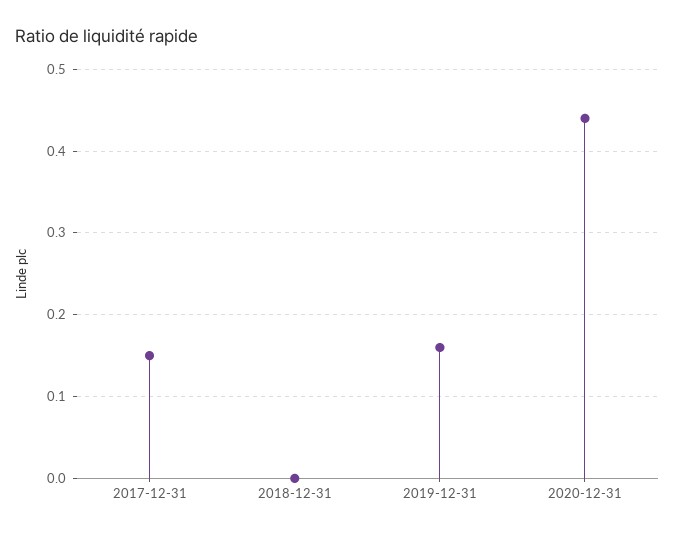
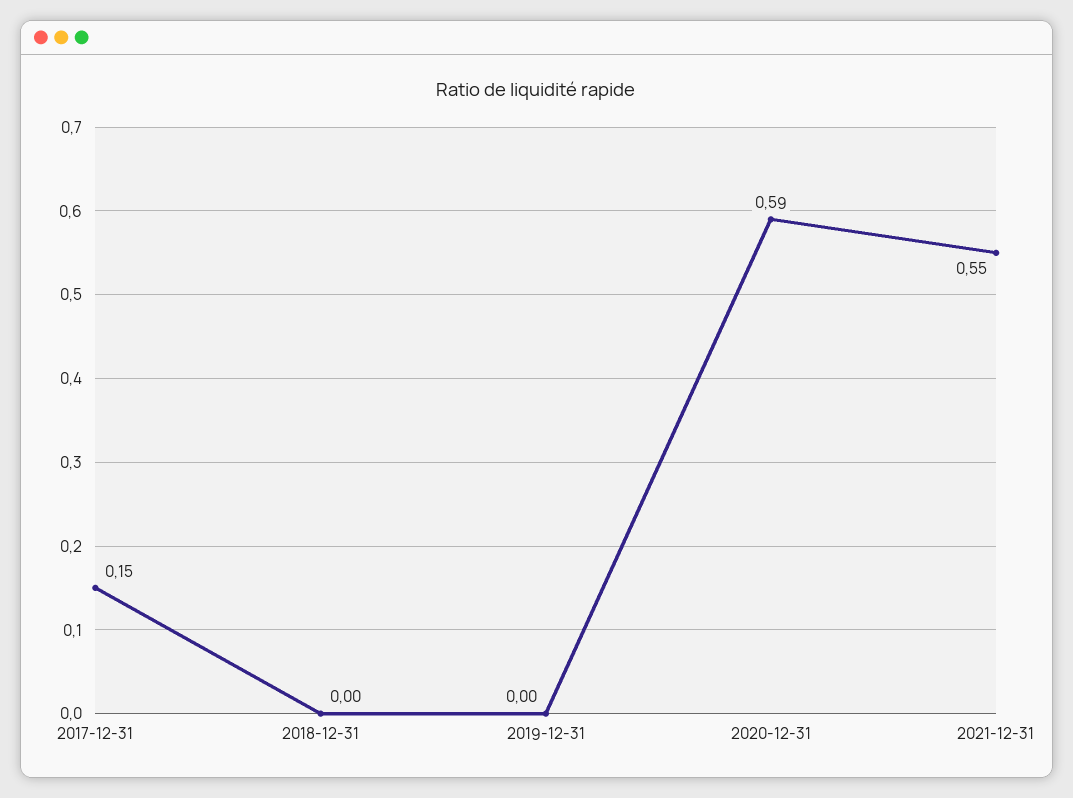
2019-12-31: 0.16 -> 0
2020-12-31: 0.44 -> 0.59
2021-12-31: none -> 0.55

